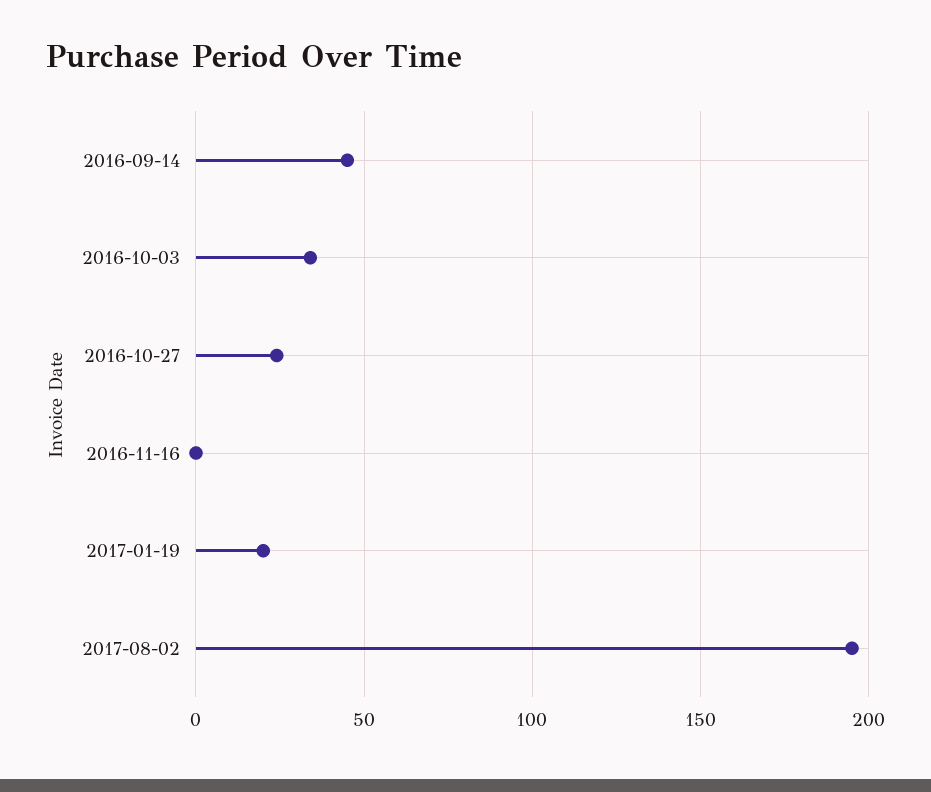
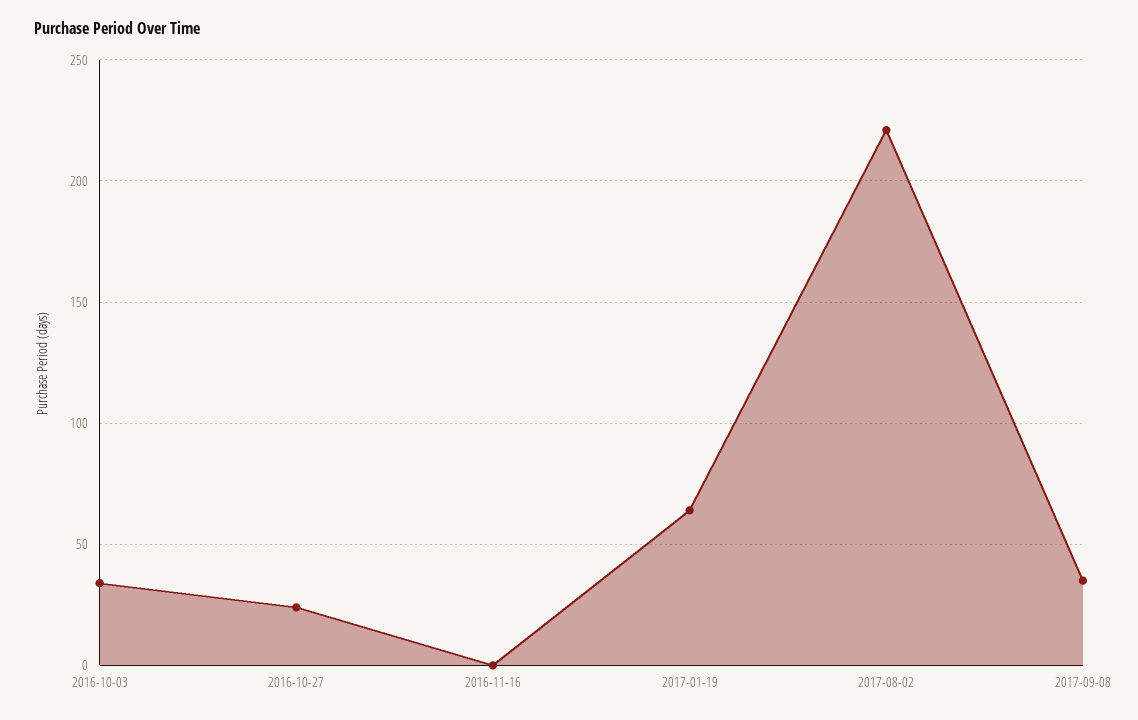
2016-09-14: 45 -> none
2017-01-19: 20 -> 65
2017-08-02: 195 -> 220
2017-09-08: none -> 35

